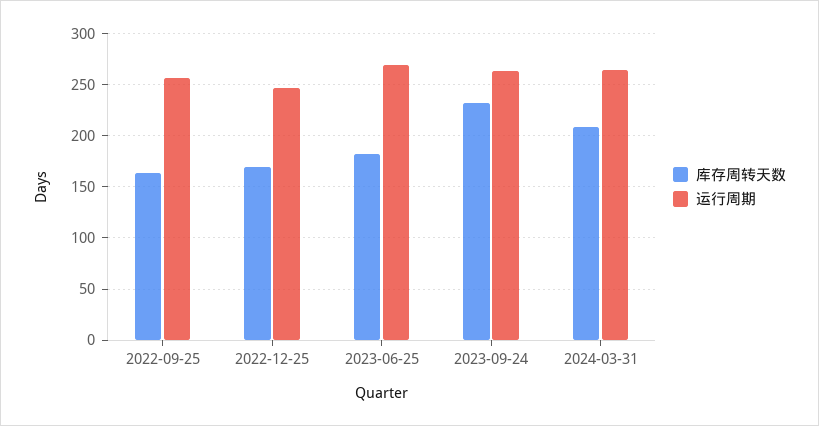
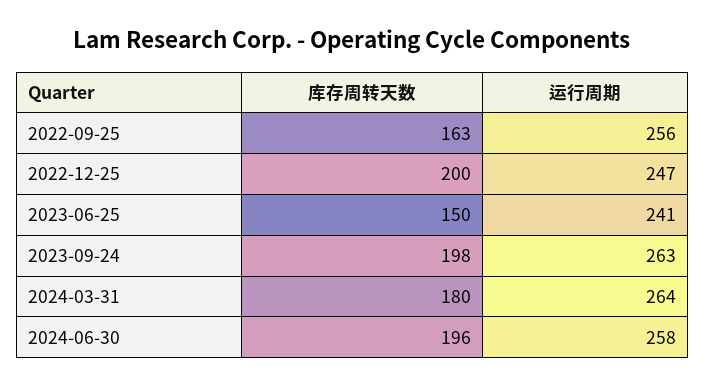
库存周转天数, 2022-12-25: 170 -> 200
库存周转天数, 2023-06-25: 180 -> 150
运行周期, 2023-06-25: 270 -> 241
库存周转天数, 2023-09-24: 230 -> 198
库存周转天数, 2024-03-31: 210 -> 180
库存周转天数, 2024-06-30: none -> 196
运行周期, 2024-06-30: none -> 258

